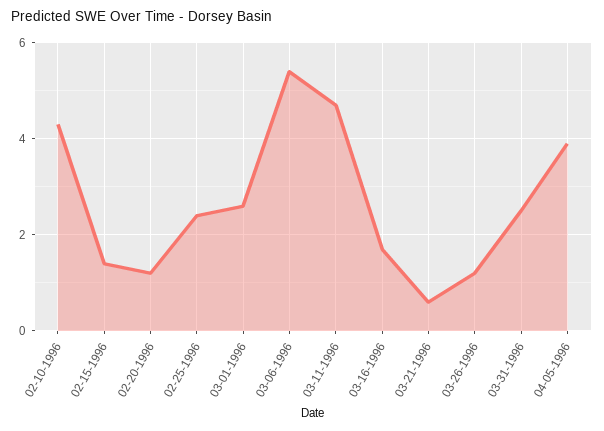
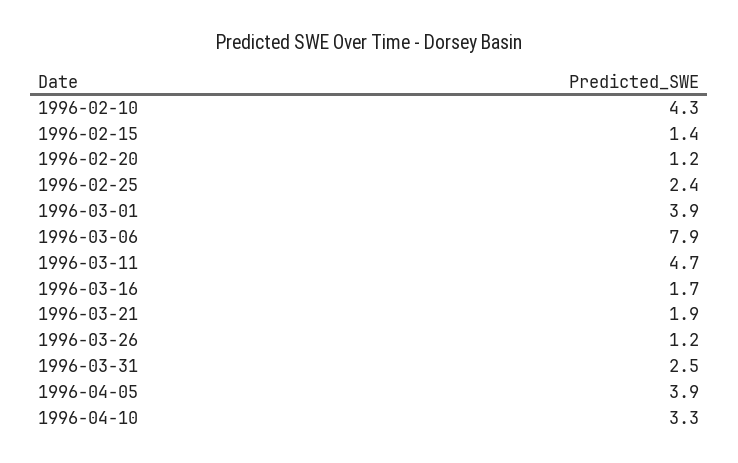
03-01-1996: 2.5 -> 3.9
03-06-1996: 5.5 -> 7.9
03-21-1996: 0.5 -> 1.9
1996-04-10: none -> 3.3

